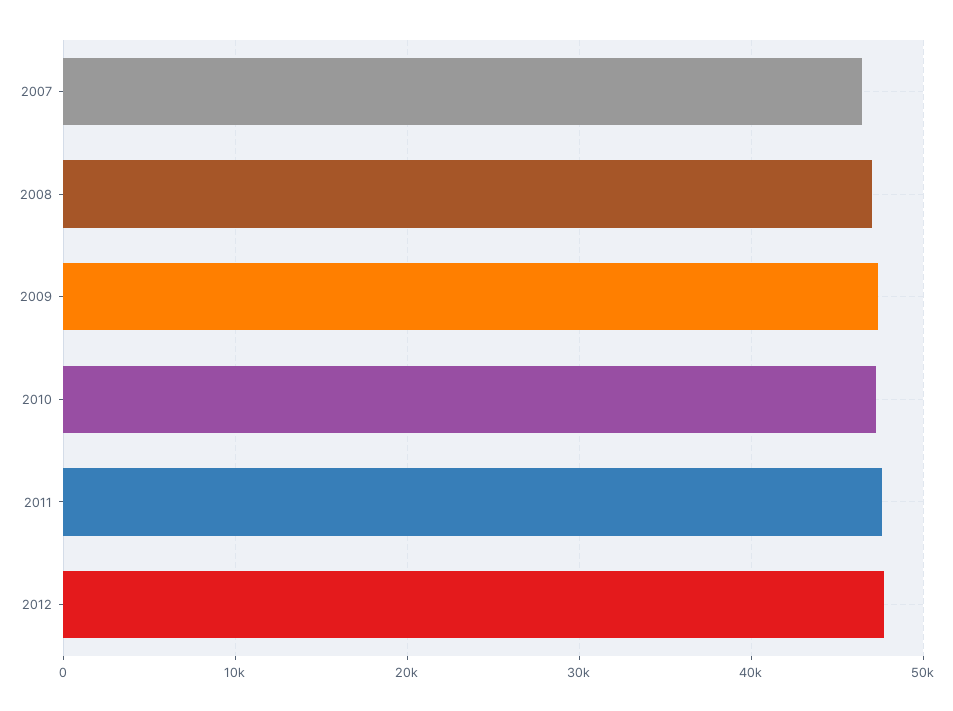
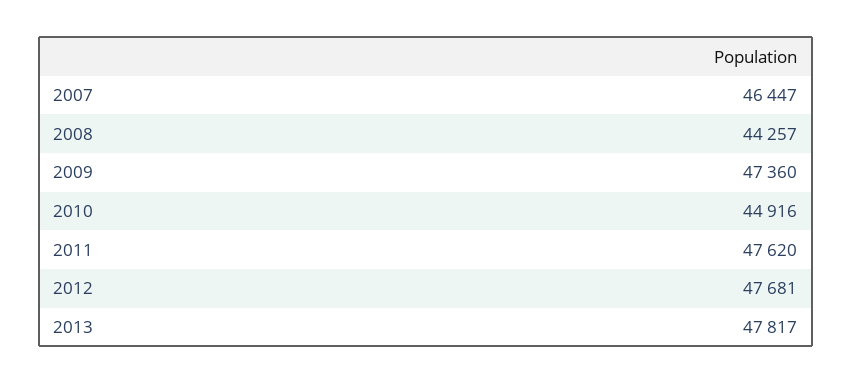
2008: 47000 -> 44257
2010: 47000 -> 44916
2013: none -> 47817

